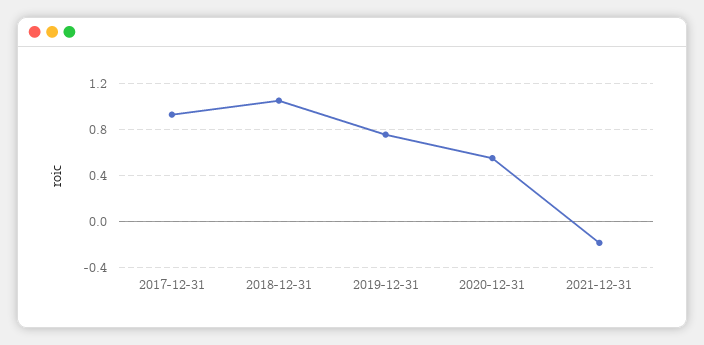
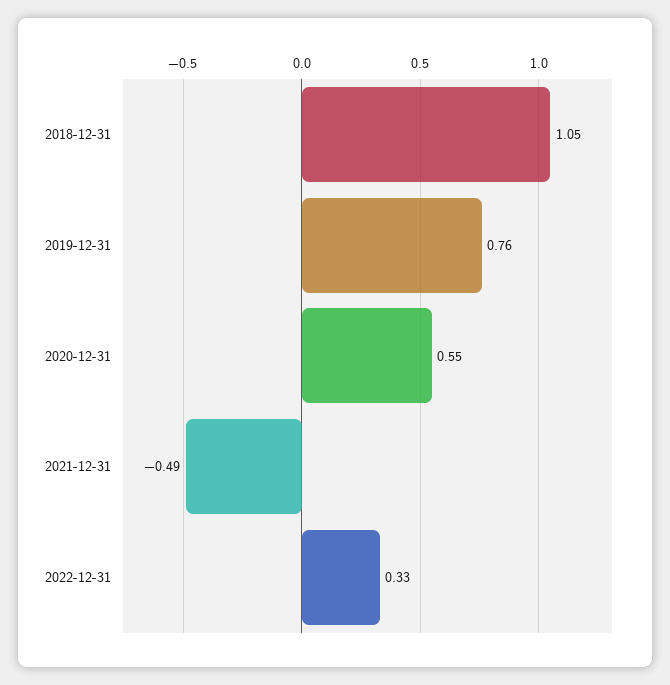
2017-12-31: 0.9 -> none
2021-12-31: -0.2 -> -0.49
2022-12-31: none -> 0.33

